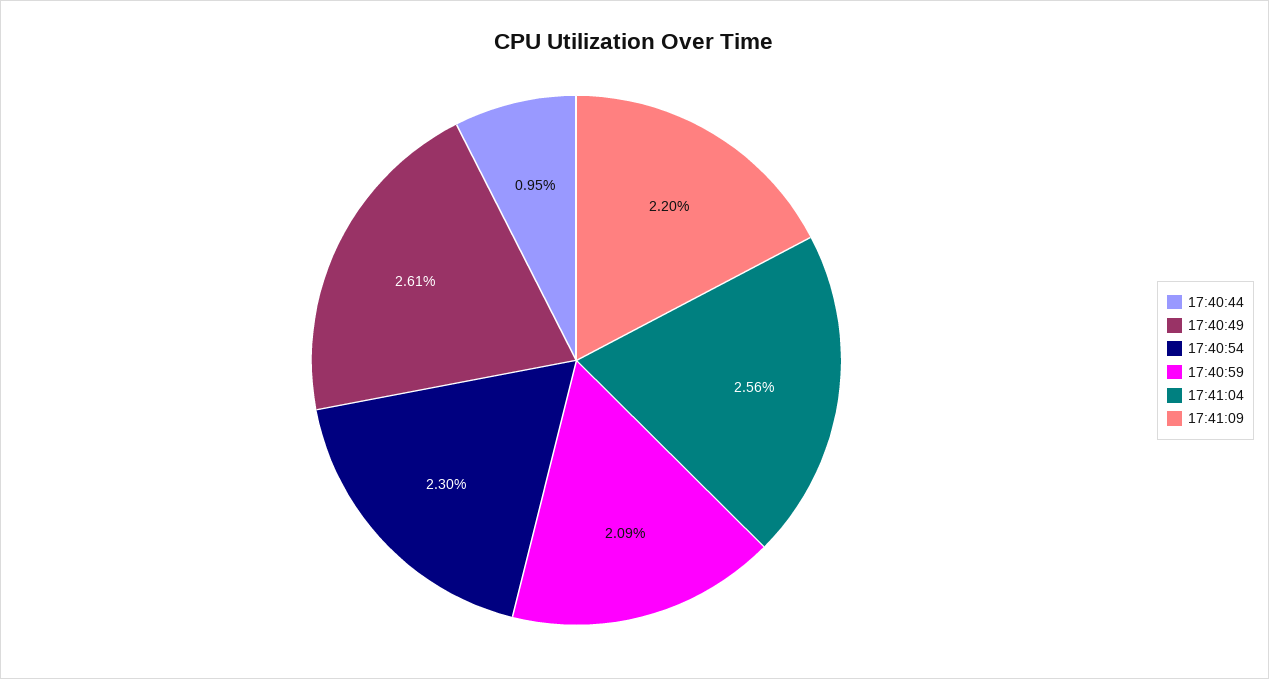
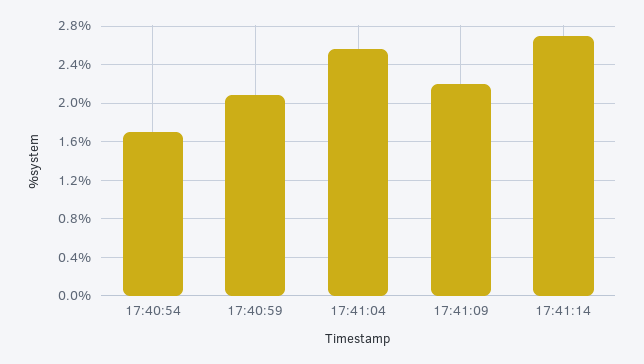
17:40:44: 0.95 -> none
17:40:49: 2.61 -> none
17:40:54: 2.3 -> 1.7
17:41:14: none -> 2.7

